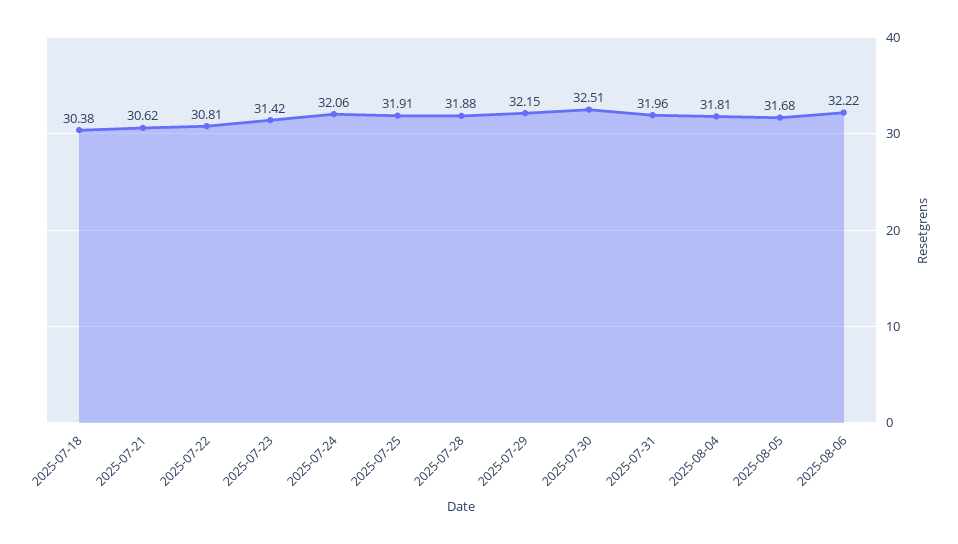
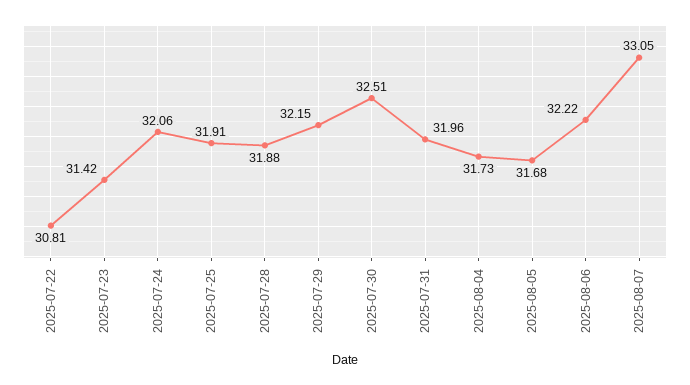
2025-07-18: 30.38 -> none
2025-07-21: 30.62 -> none
2025-08-04: 31.81 -> 31.73
2025-08-07: none -> 33.05

